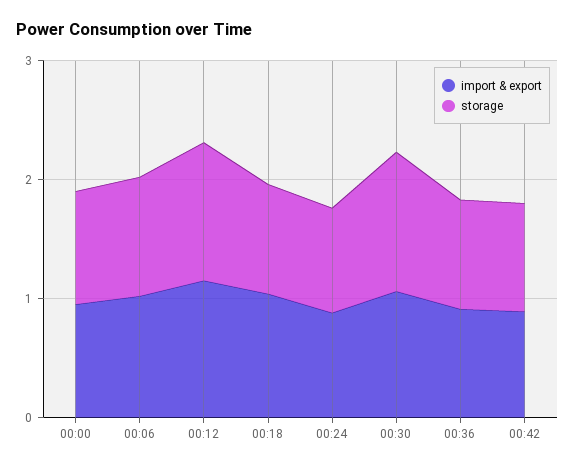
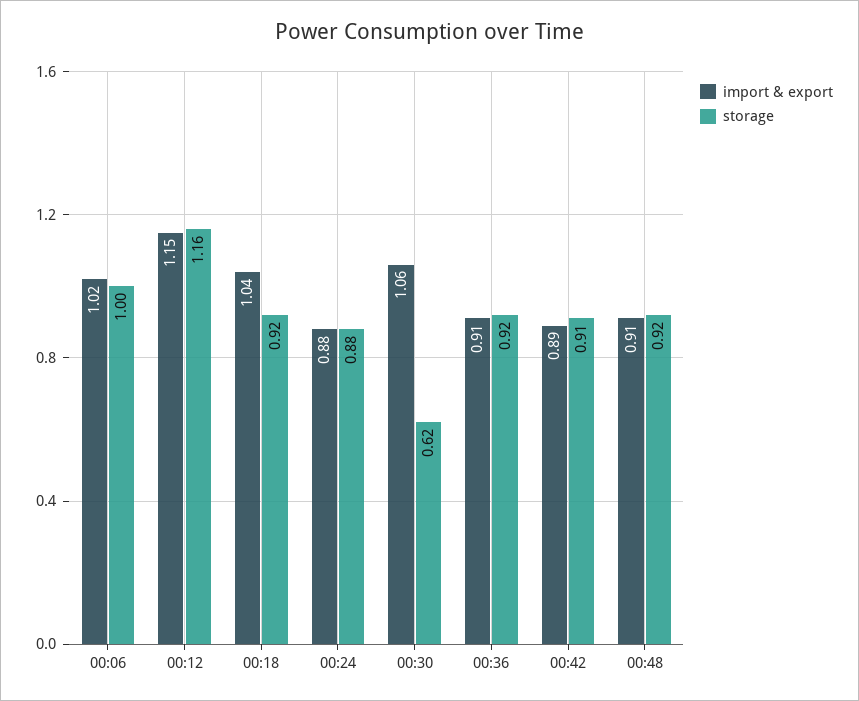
import & export, 00:00: 1 -> none
storage, 00:00: 1 -> none
storage, 00:30: 1.2 -> 0.62
import & export, 00:48: none -> 0.91
storage, 00:48: none -> 0.92

